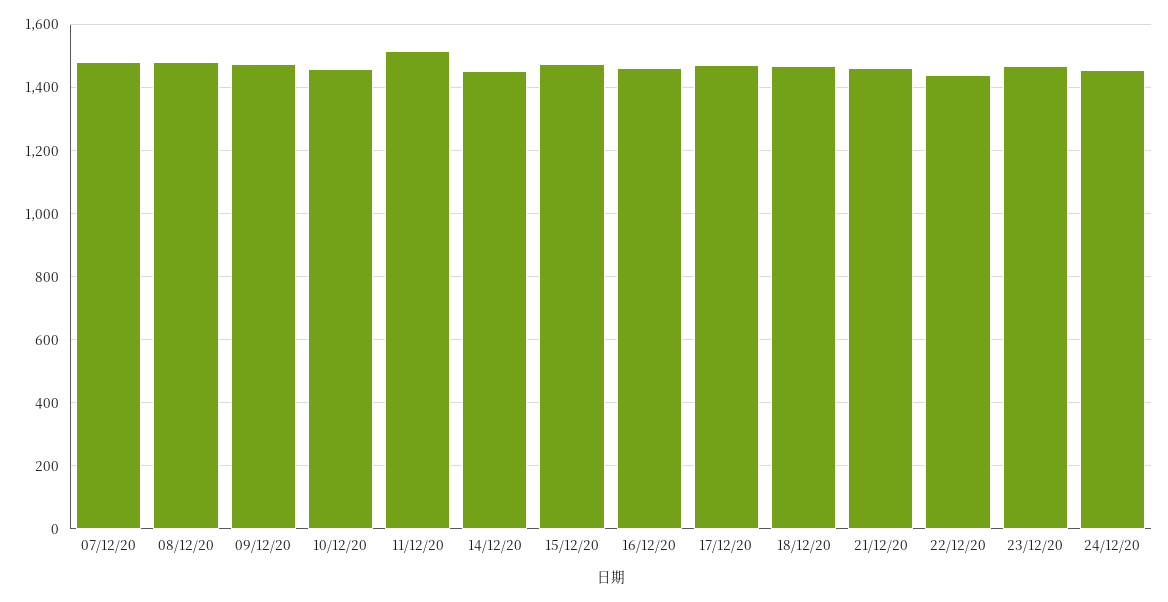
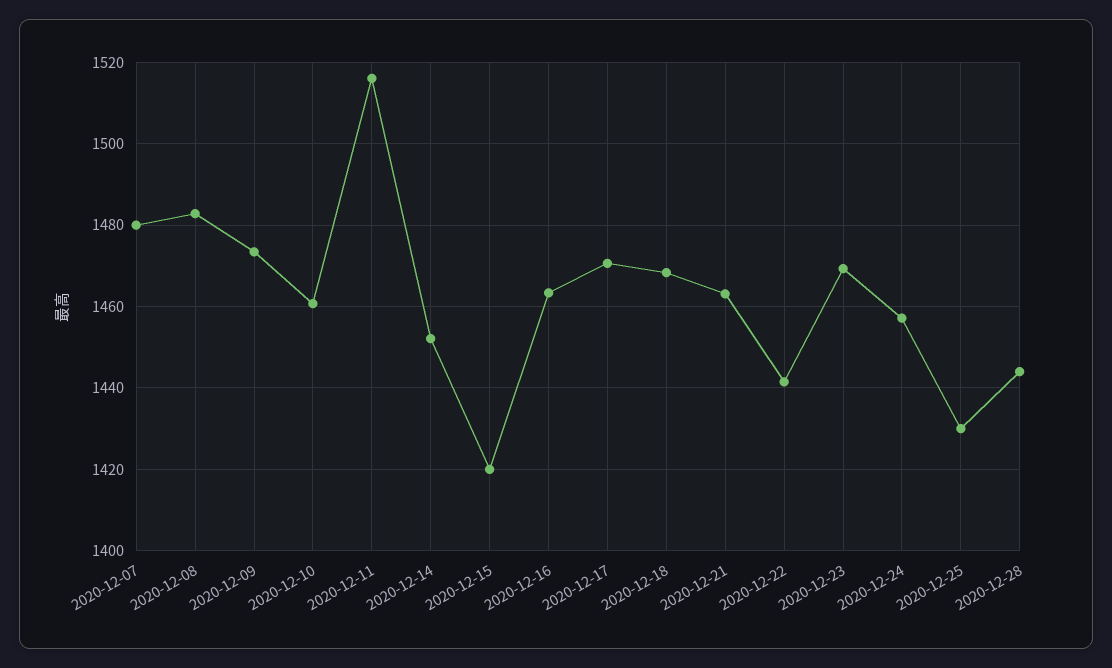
15/12/20: 1480 -> 1420
2020-12-25: none -> 1430
2020-12-28: none -> 1444

